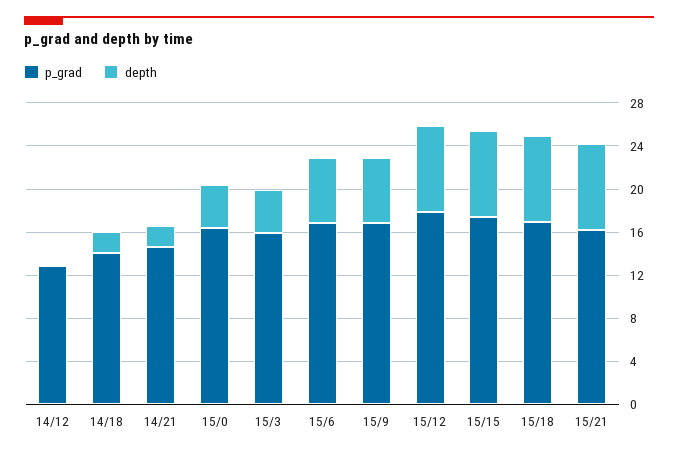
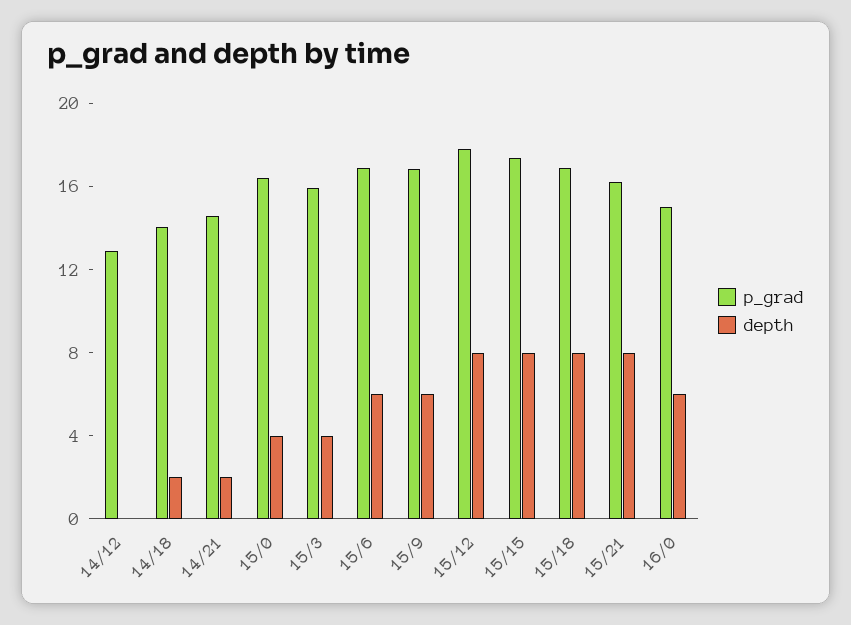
p_grad, 16/0: none -> 15
depth, 16/0: none -> 6

